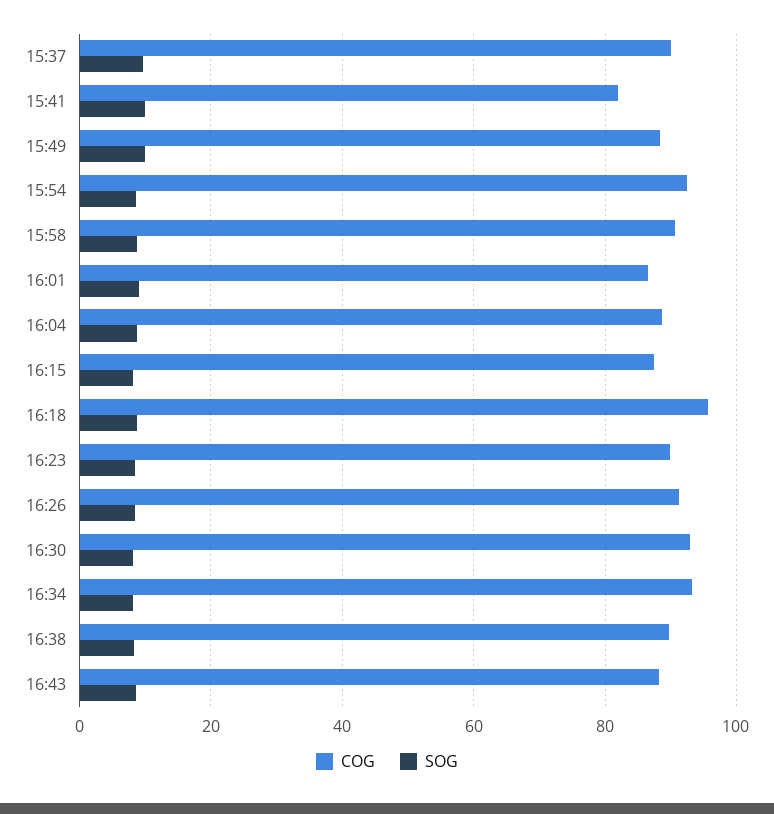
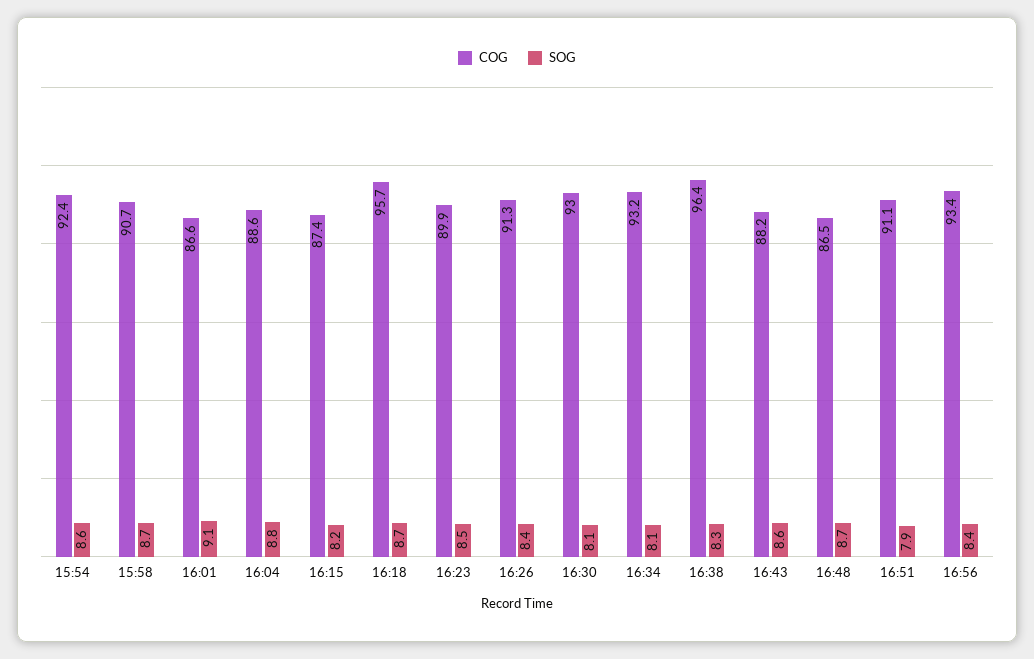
COG, 15:37: 90 -> none
SOG, 15:37: 10 -> none
COG, 15:41: 82 -> none
SOG, 15:41: 10 -> none
COG, 15:49: 88 -> none
SOG, 15:49: 10 -> none
COG, 16:38: 90 -> 96.4
COG, 16:48: none -> 86.5
SOG, 16:48: none -> 8.7
COG, 16:51: none -> 91.1
SOG, 16:51: none -> 7.9
COG, 16:56: none -> 93.4
SOG, 16:56: none -> 8.4

